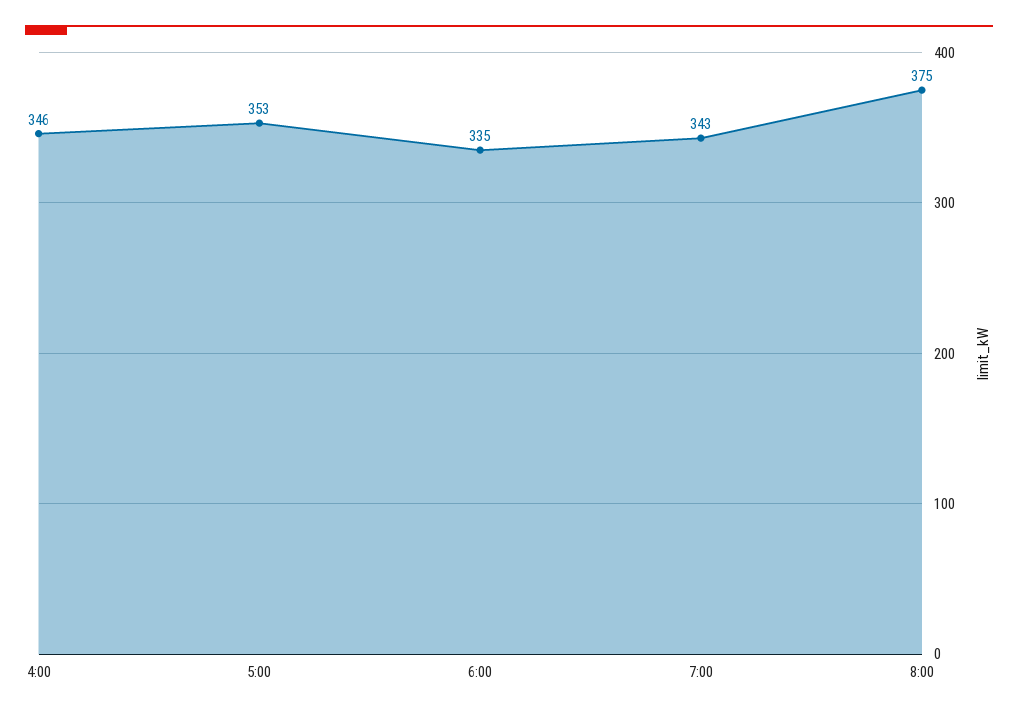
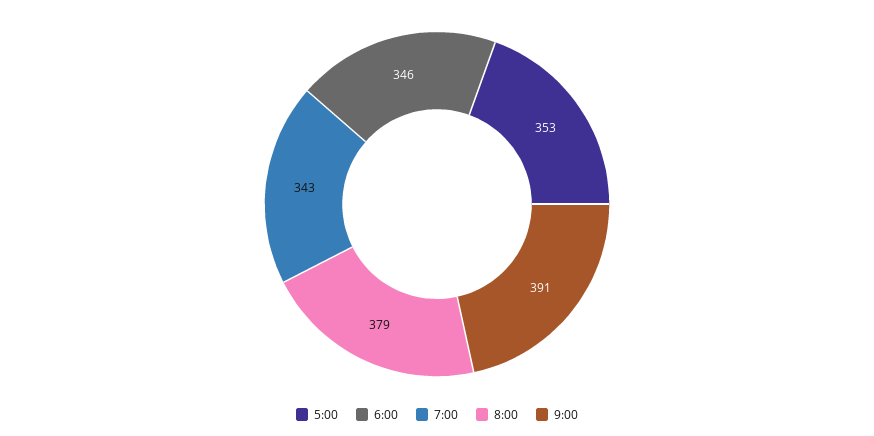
4:00: 346 -> none
6:00: 335 -> 346
8:00: 375 -> 379
9:00: none -> 391

